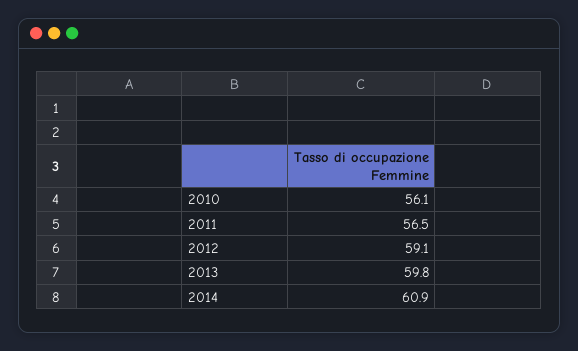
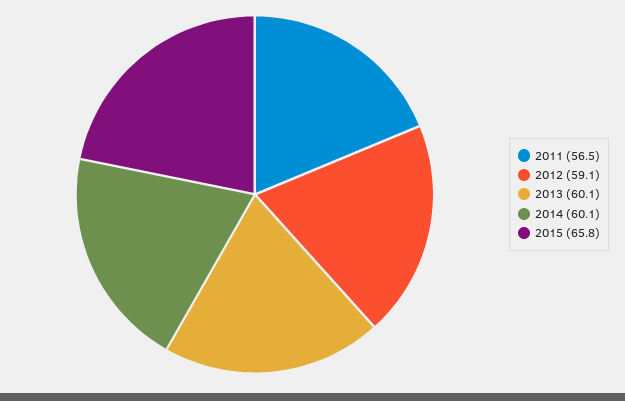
2010: 56.1 -> none
2013: 59.8 -> 60.1
2014: 60.9 -> 60.1
2015: none -> 65.8

